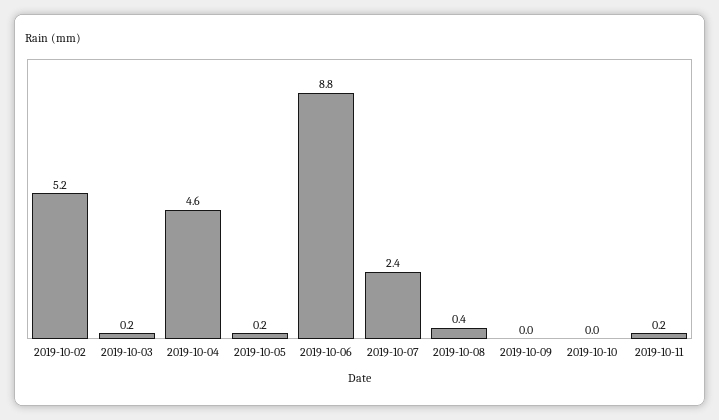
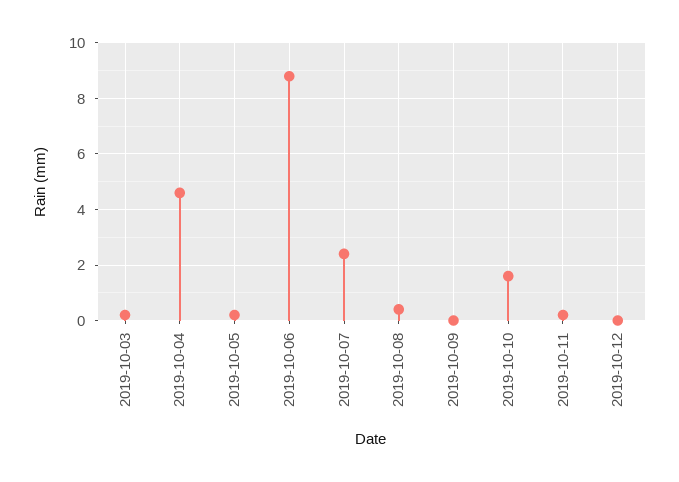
2019-10-02: 5.2 -> none
2019-10-10: 0 -> 1.5
2019-10-12: none -> 0

